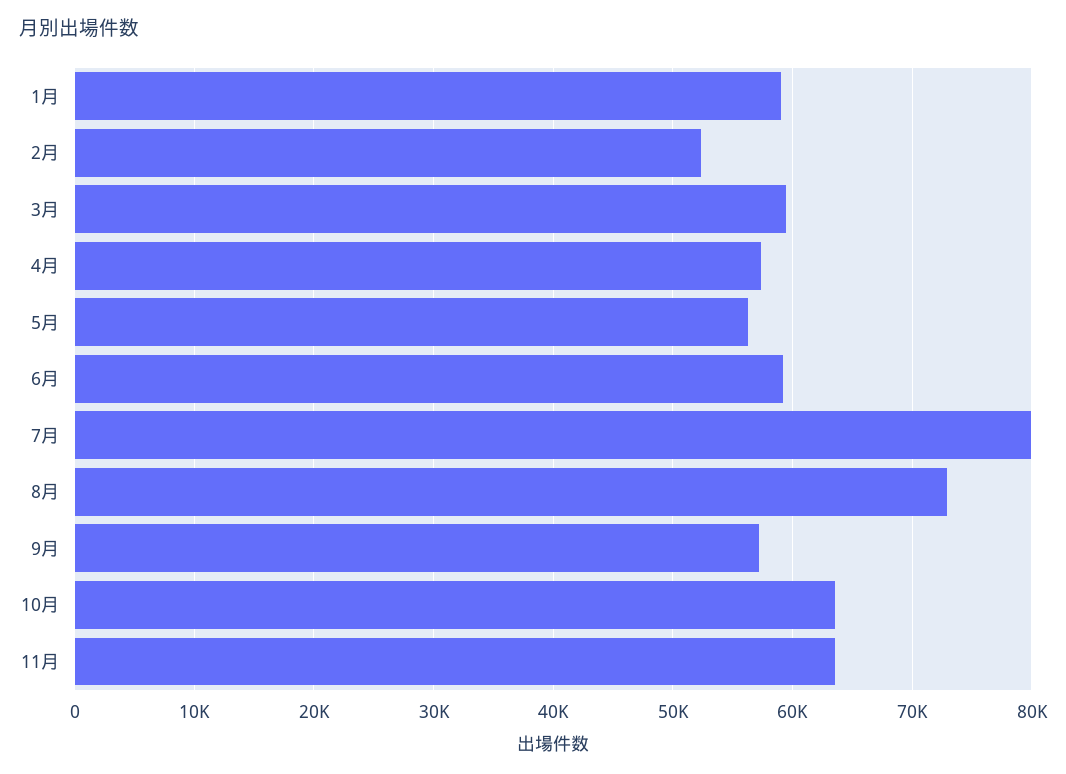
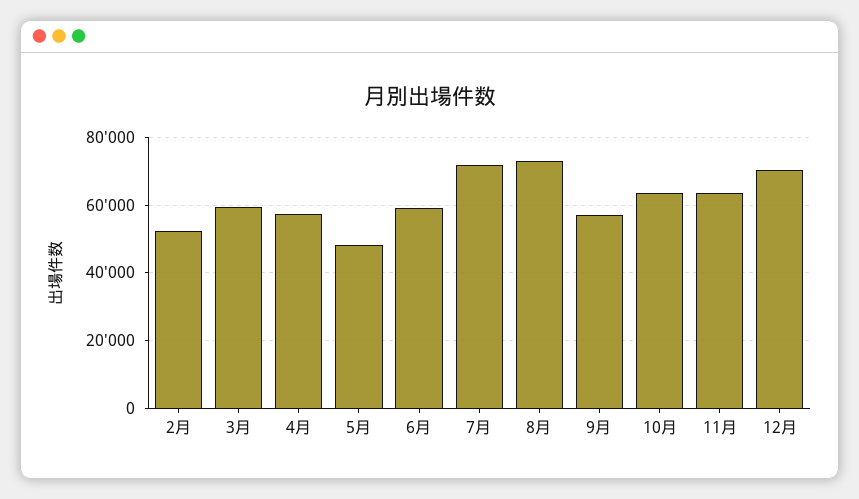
1月: 59000 -> none
5月: 56000 -> 48000
7月: 80000 -> 72000
12月: none -> 70000

